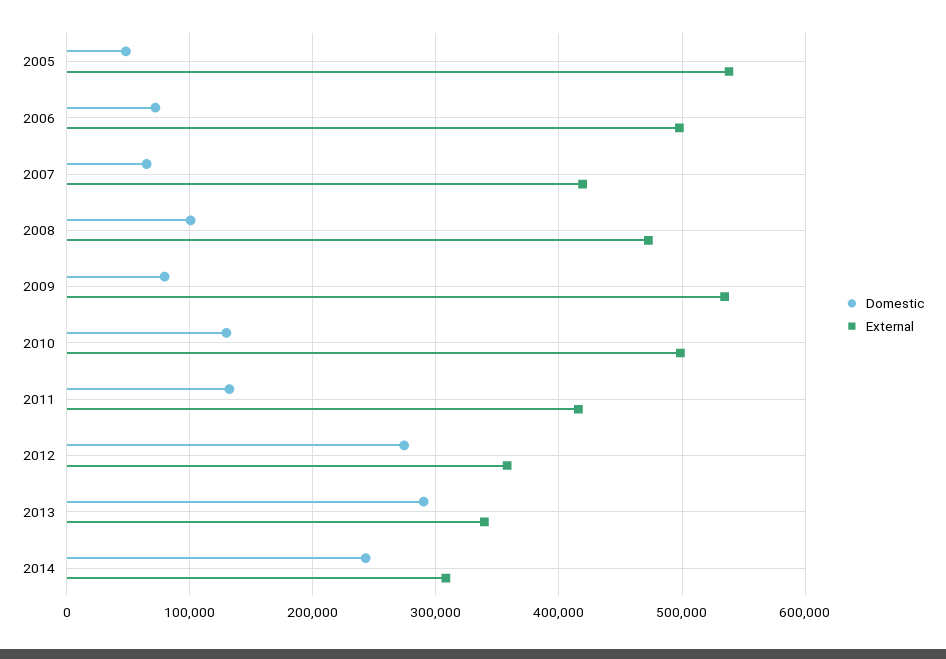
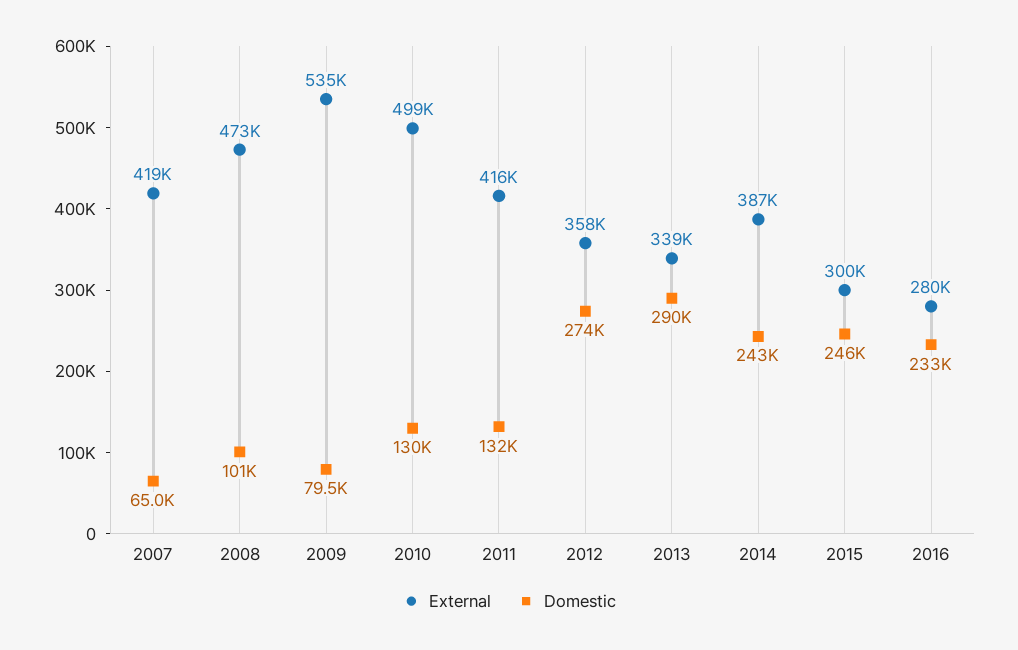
Domestic, 2005: 50000 -> none
External, 2005: 540000 -> none
Domestic, 2006: 70000 -> none
External, 2006: 500000 -> none
External, 2014: 310000 -> 387000
External, 2015: none -> 300000
Domestic, 2015: none -> 246000
External, 2016: none -> 280000
Domestic, 2016: none -> 233000

